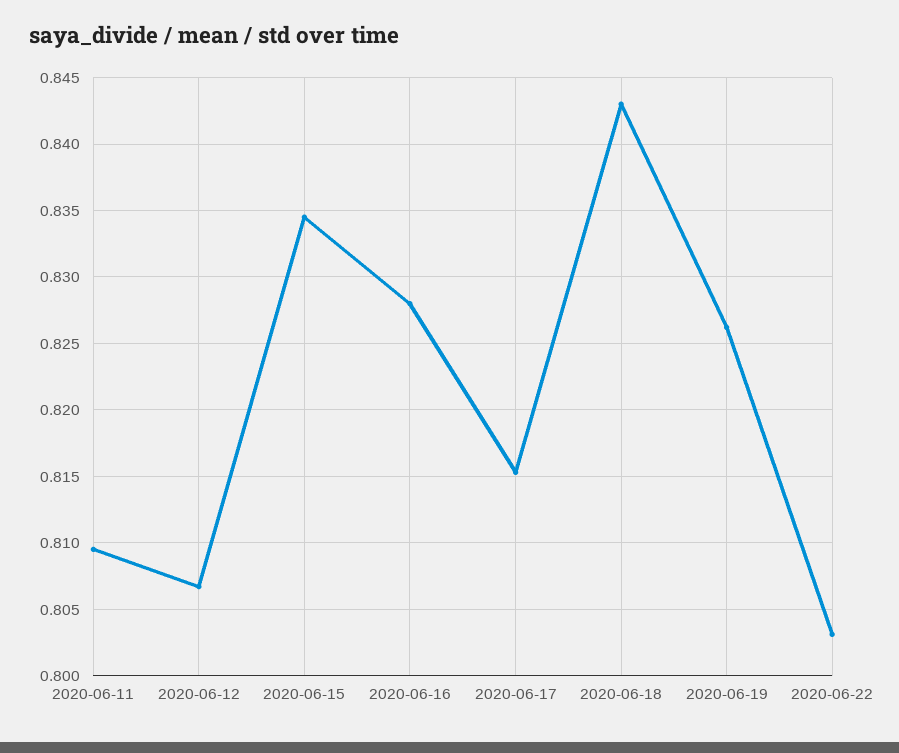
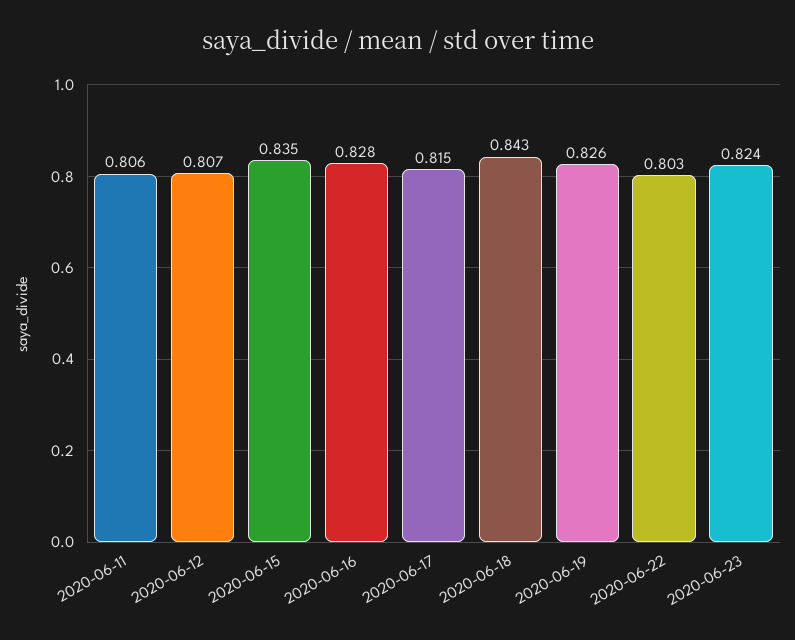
2020-06-11: 0.8095 -> 0.806
2020-06-23: none -> 0.824

